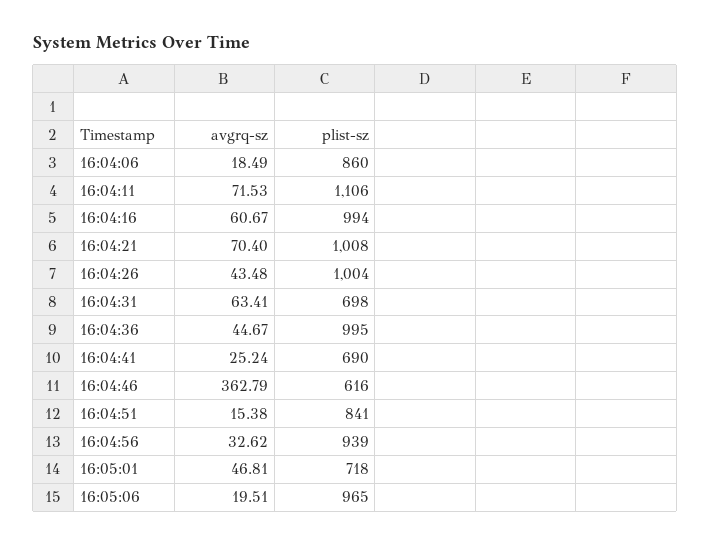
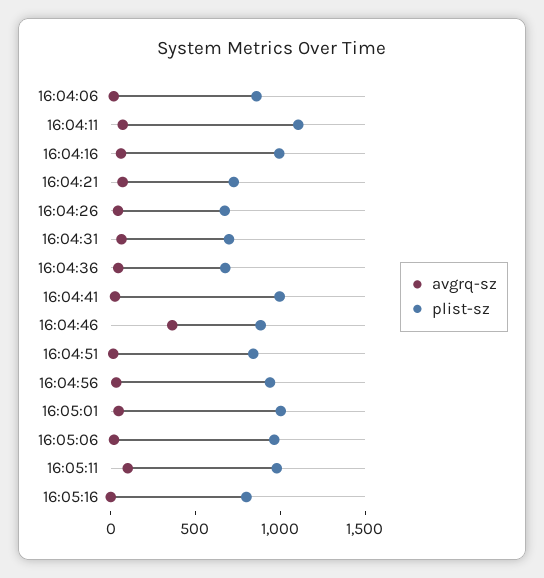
plist-sz, 16:04:21: 1008 -> 700
plist-sz, 16:04:26: 1004 -> 700
plist-sz, 16:04:36: 995 -> 700
plist-sz, 16:04:41: 690 -> 1000
plist-sz, 16:04:46: 616 -> 900
plist-sz, 16:05:01: 718 -> 1000
avgrq-sz, 16:05:11: none -> 100
plist-sz, 16:05:11: none -> 1000
avgrq-sz, 16:05:16: none -> 0
plist-sz, 16:05:16: none -> 800

